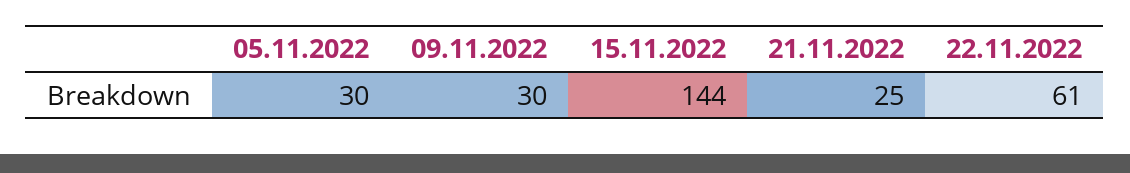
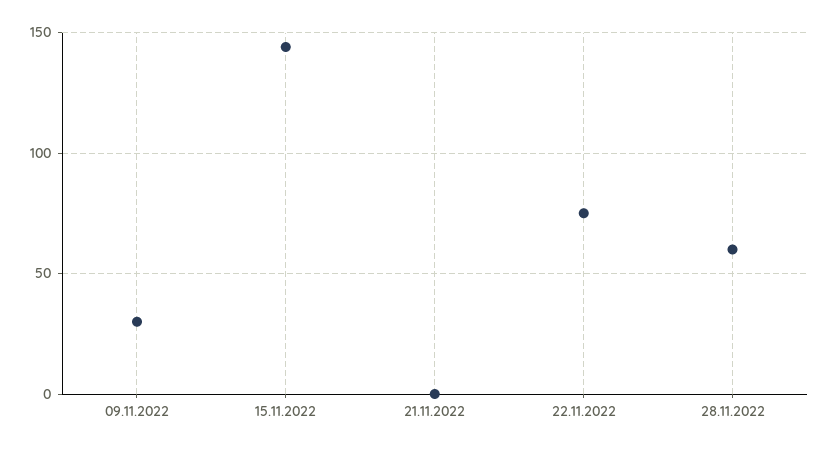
05.11.2022: 30 -> none
21.11.2022: 25 -> 0
22.11.2022: 61 -> 75
28.11.2022: none -> 60

